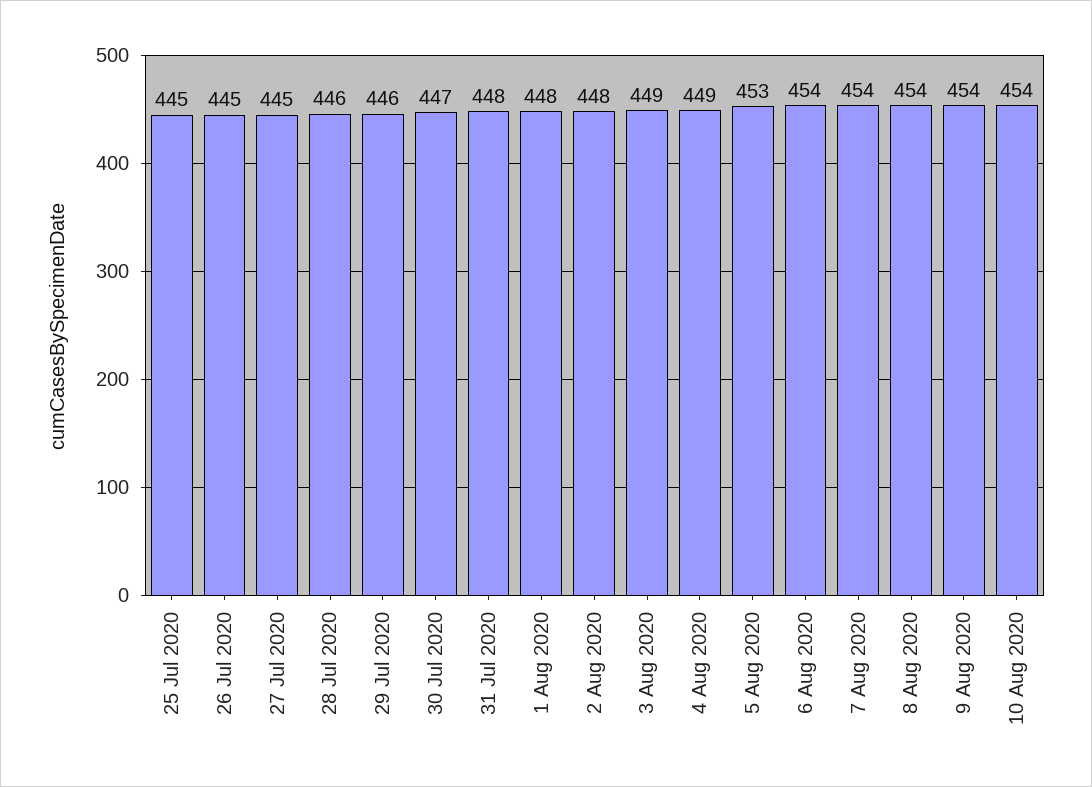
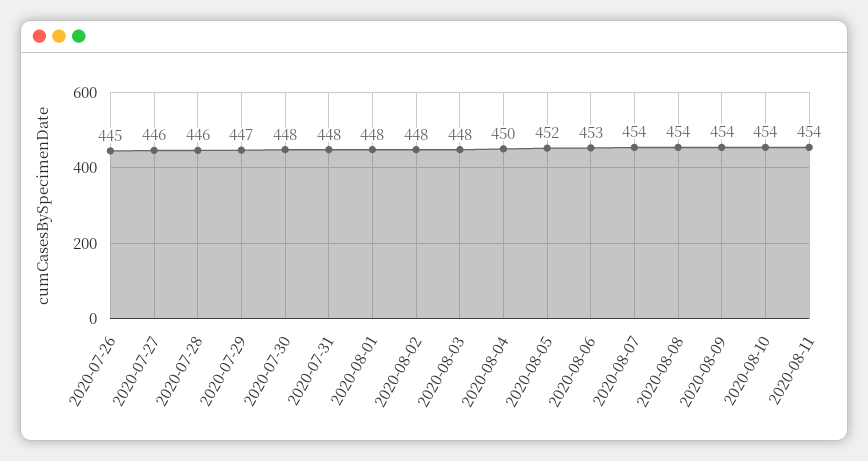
25 Jul 2020: 445 -> none
27 Jul 2020: 445 -> 446
29 Jul 2020: 446 -> 447
30 Jul 2020: 447 -> 448
3 Aug 2020: 449 -> 448
4 Aug 2020: 449 -> 450
5 Aug 2020: 453 -> 452
6 Aug 2020: 454 -> 453
2020-08-11: none -> 454

